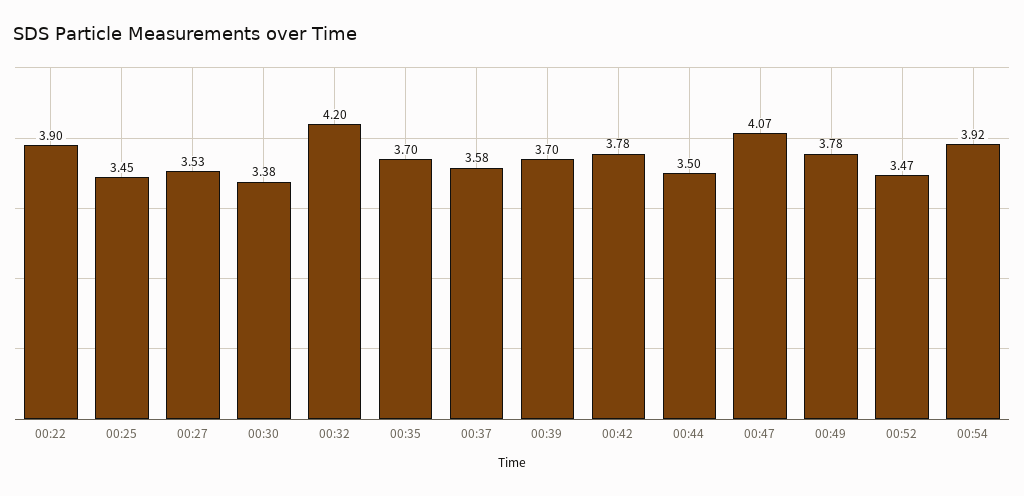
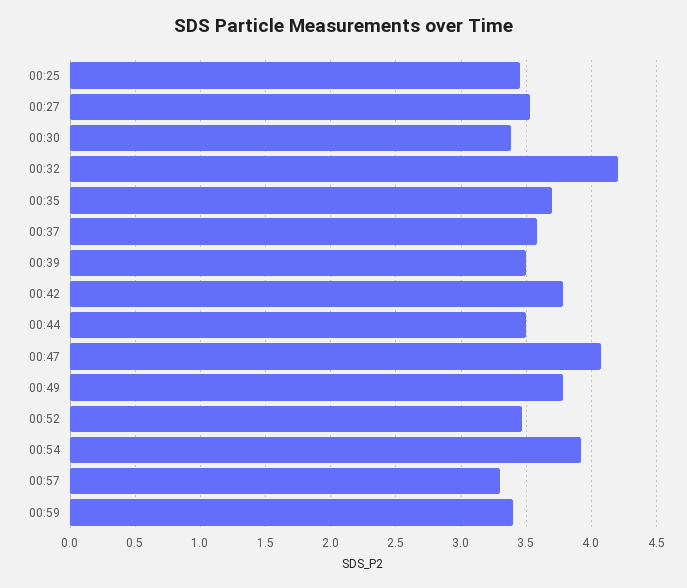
00:22: 3.9 -> none
00:39: 3.7 -> 3.5
00:57: none -> 3.3
00:59: none -> 3.4

